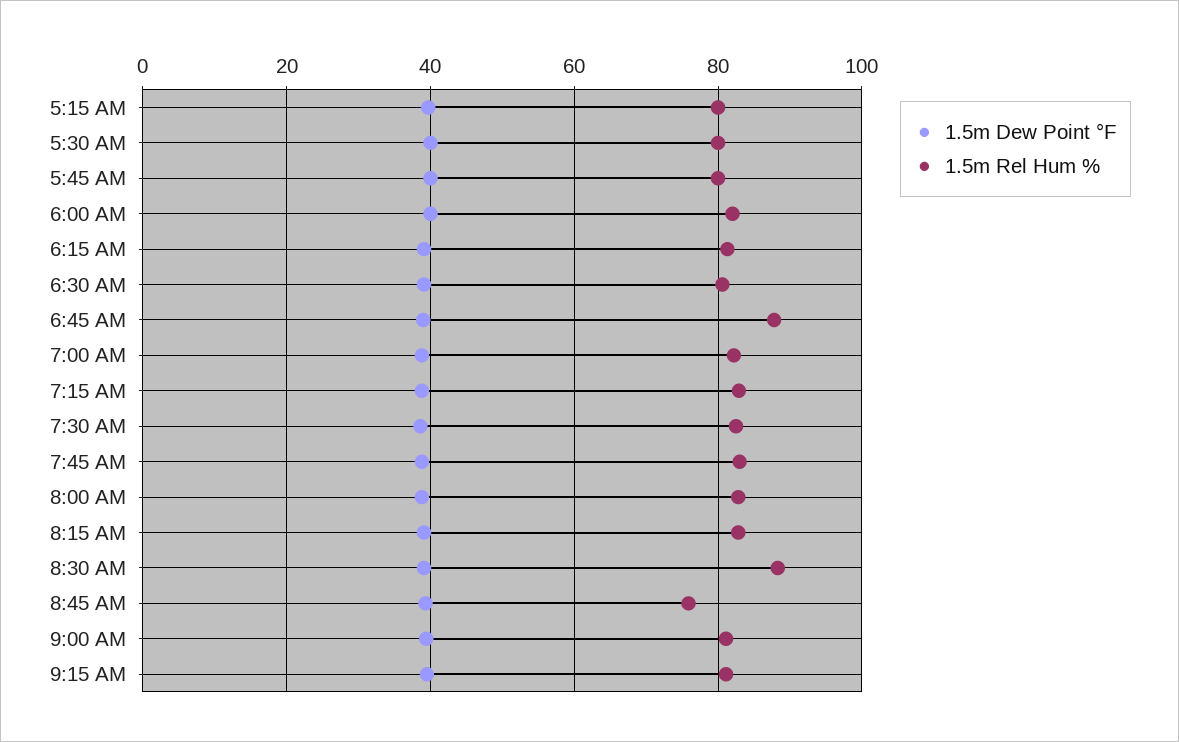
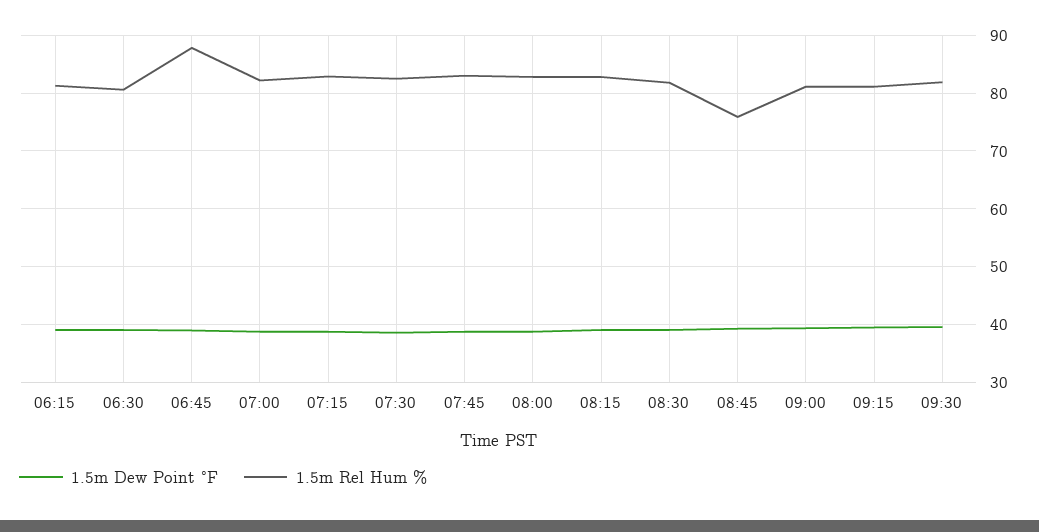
1.5m Dew Point °F, 5:15 AM: 40 -> none
1.5m Rel Hum %, 5:15 AM: 80 -> none
1.5m Dew Point °F, 5:30 AM: 40 -> none
1.5m Rel Hum %, 5:30 AM: 80 -> none
1.5m Dew Point °F, 5:45 AM: 40 -> none
1.5m Rel Hum %, 5:45 AM: 80 -> none
1.5m Dew Point °F, 6:00 AM: 40 -> none
1.5m Rel Hum %, 6:00 AM: 82 -> none
1.5m Rel Hum %, 8:30 AM: 88 -> 82
1.5m Dew Point °F, 09:30: none -> 40
1.5m Rel Hum %, 09:30: none -> 82

